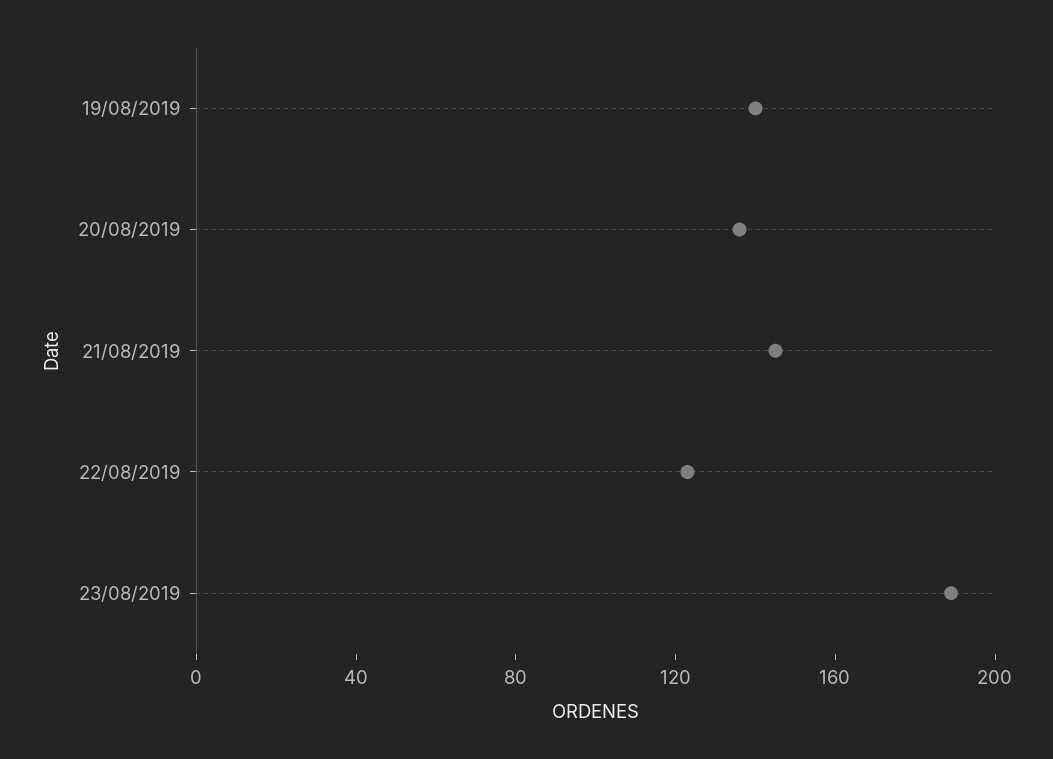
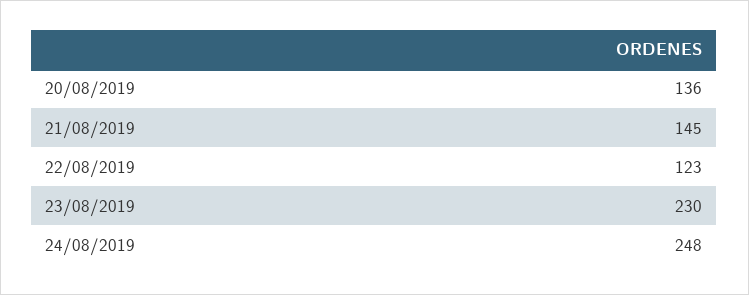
19/08/2019: 140 -> none
23/08/2019: 190 -> 230
24/08/2019: none -> 248

